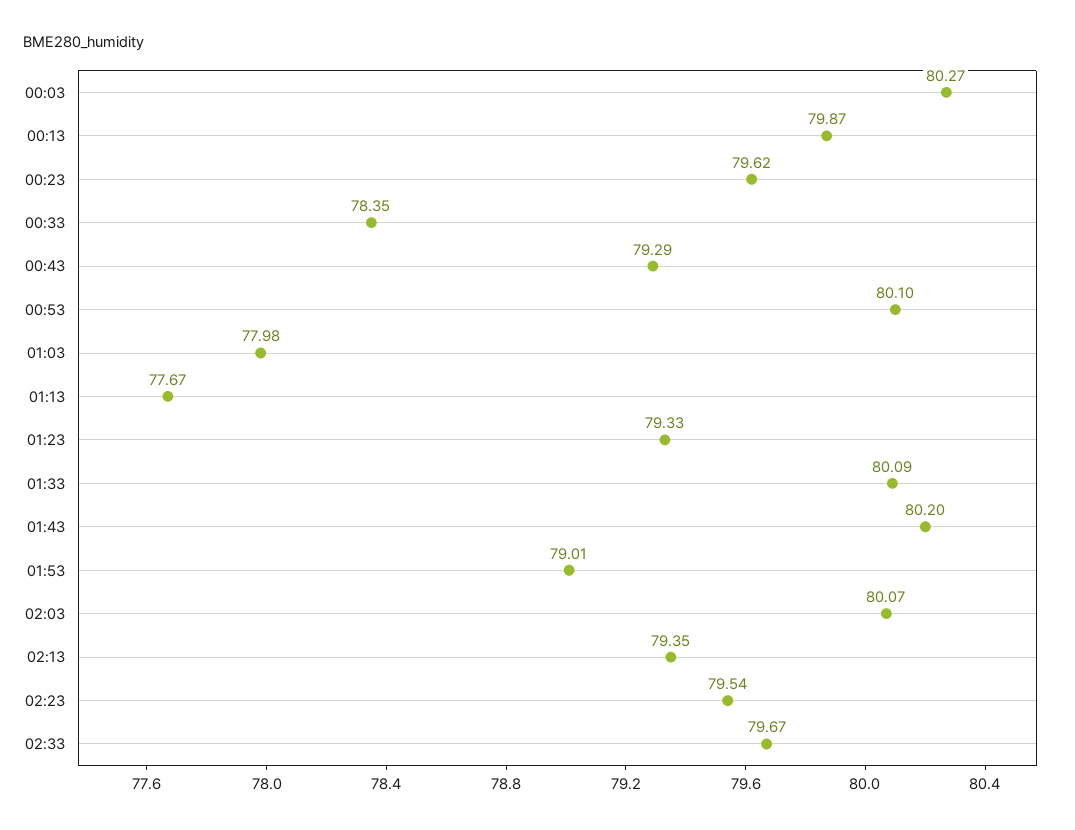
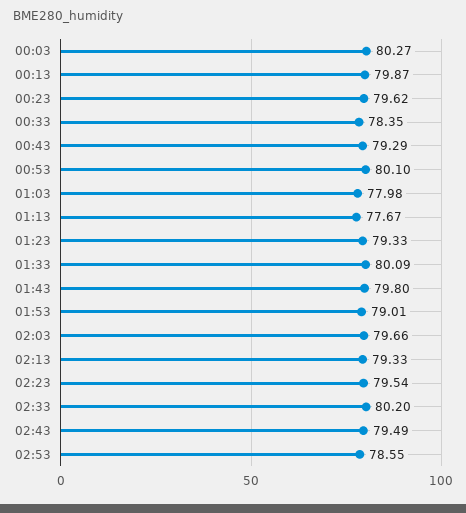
01:43: 80.2 -> 79.8
02:03: 80.07 -> 79.66
02:13: 79.35 -> 79.33
02:33: 79.67 -> 80.2
02:43: none -> 79.49
02:53: none -> 78.55

